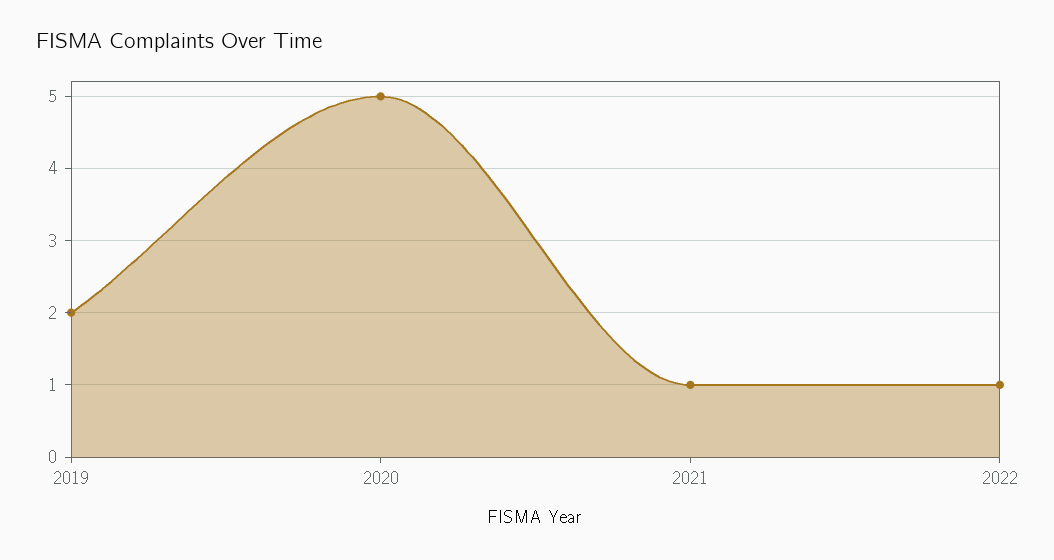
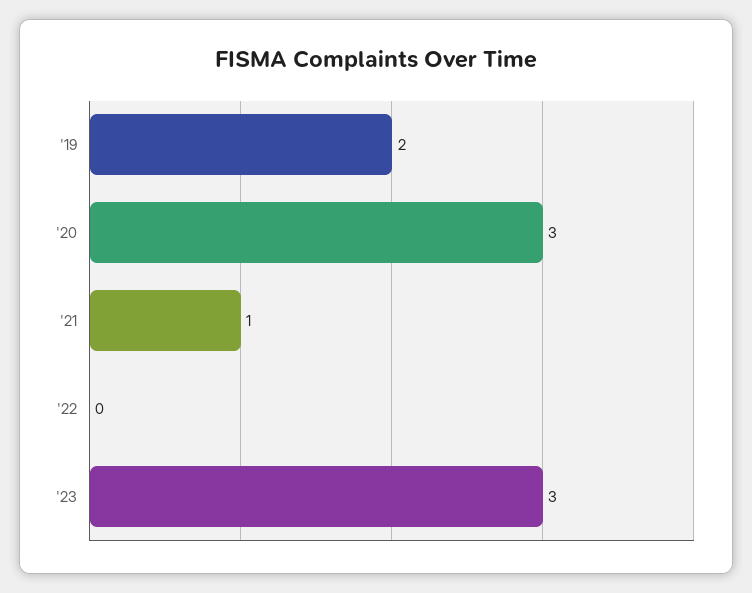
2020: 5 -> 3
2022: 1 -> 0
'23: none -> 3

